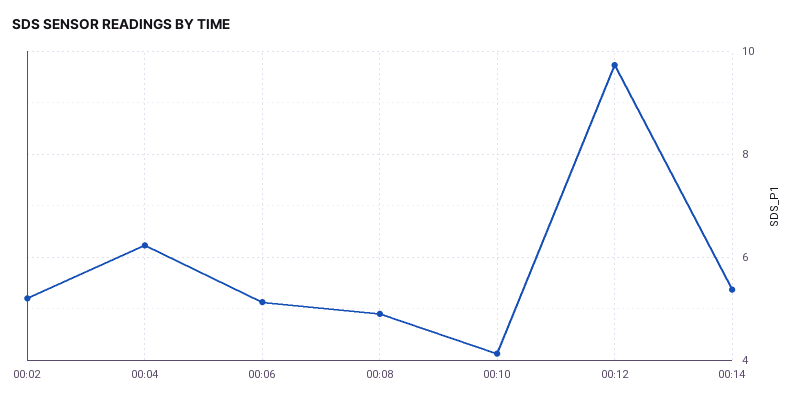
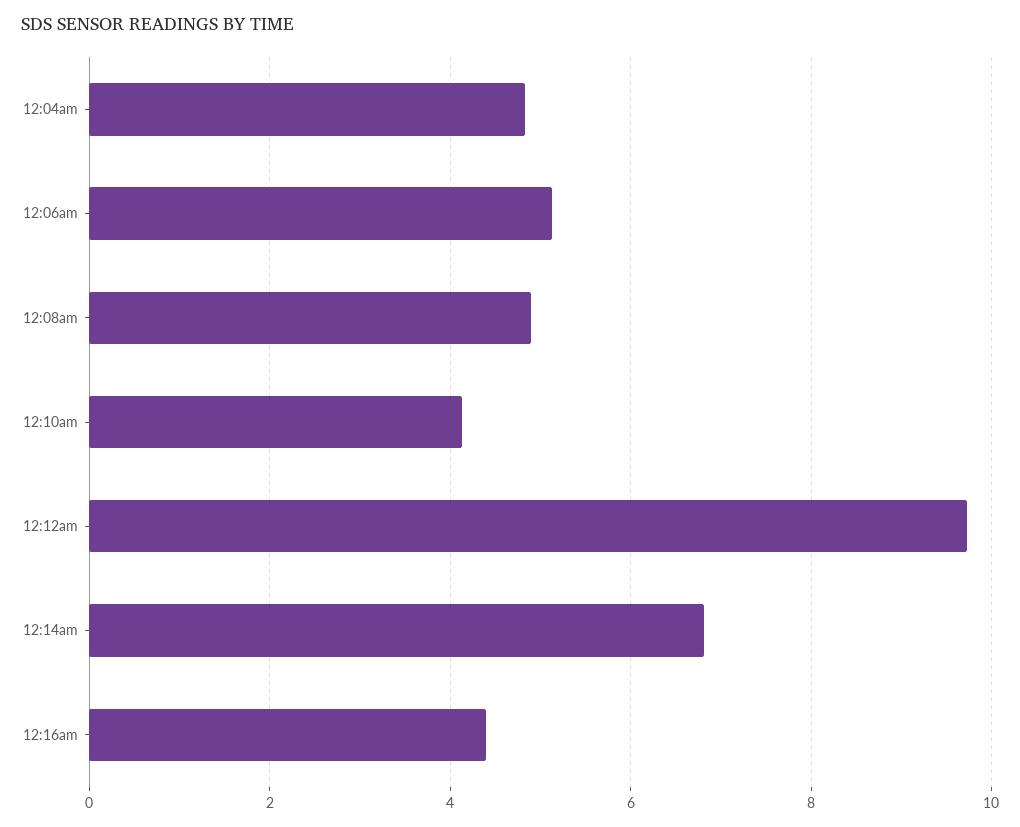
00:02: 5.2 -> none
00:04: 6.2 -> 4.8
00:14: 5.4 -> 6.8
12:16am: none -> 4.4

